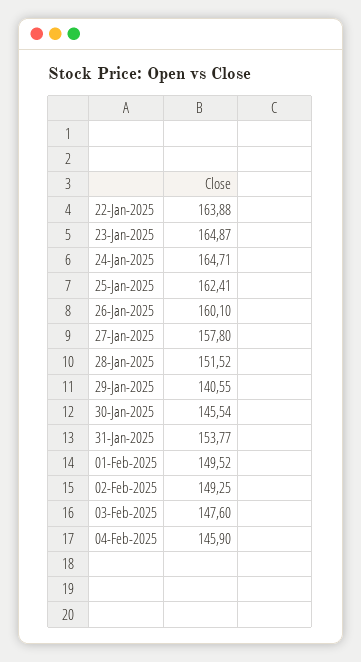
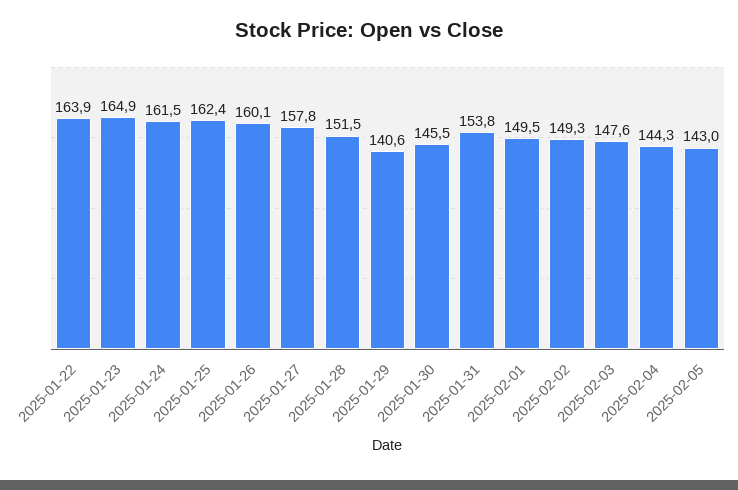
24-Jan-2025: 164.71 -> 161.5
04-Feb-2025: 145.9 -> 144.3
2025-02-05: none -> 143

